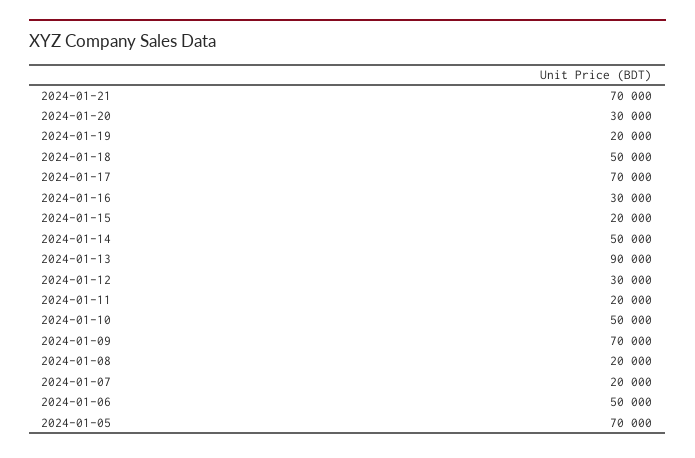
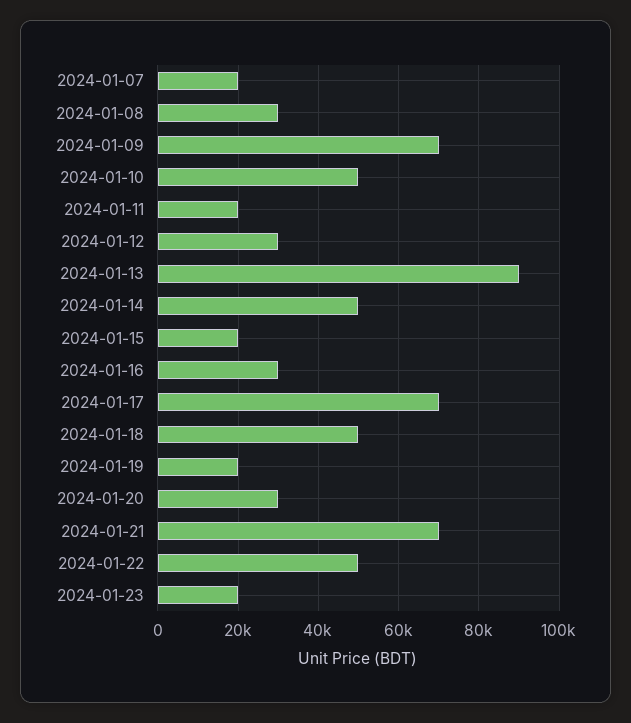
2024-01-08: 20000 -> 30000
2024-01-06: 50000 -> none
2024-01-05: 70000 -> none
2024-01-22: none -> 50000
2024-01-23: none -> 20000

